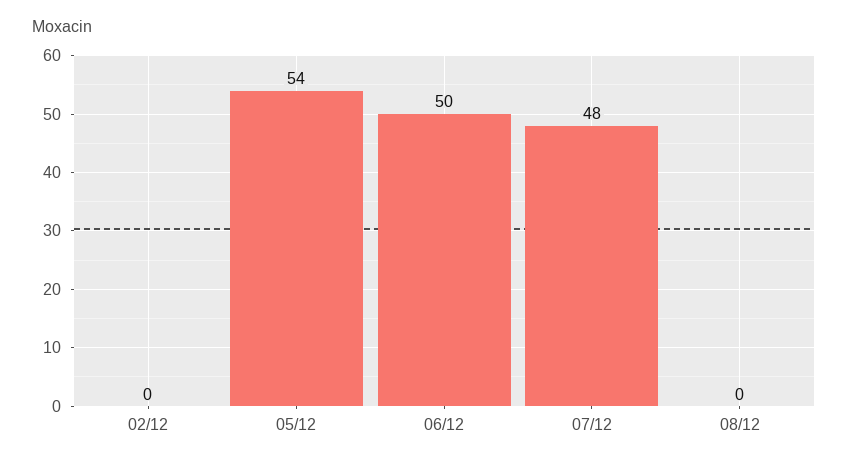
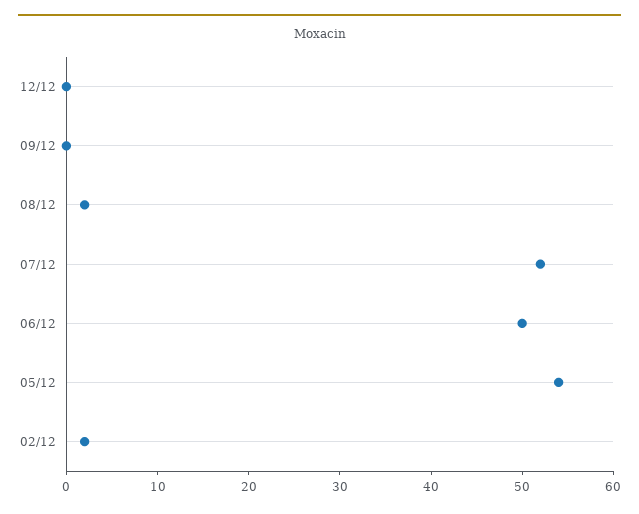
02/12: 0 -> 2
07/12: 48 -> 52
08/12: 0 -> 2
12/12: none -> 0
09/12: none -> 0

